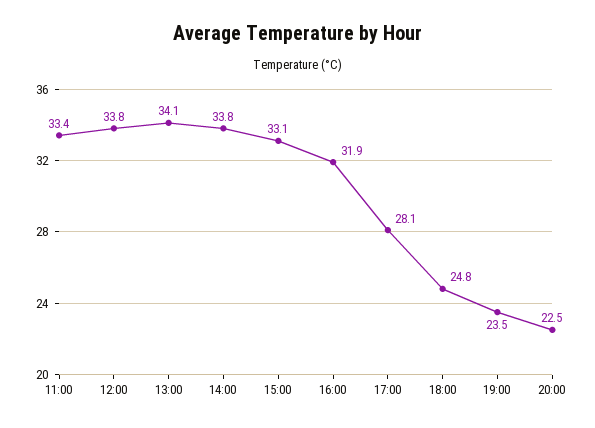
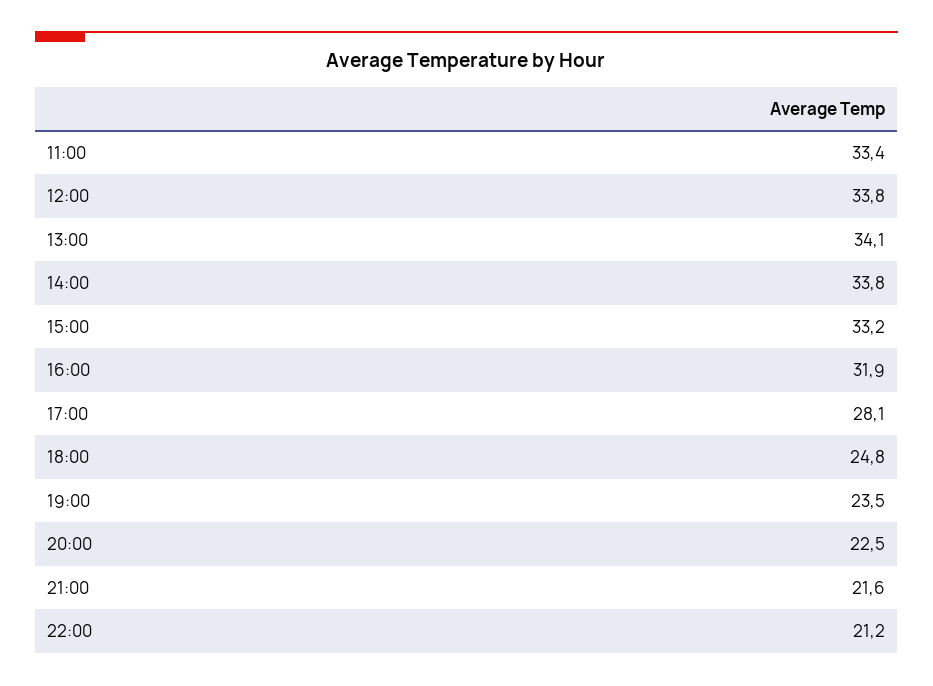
15:00: 33.1 -> 33.2
21:00: none -> 21.6
22:00: none -> 21.2

